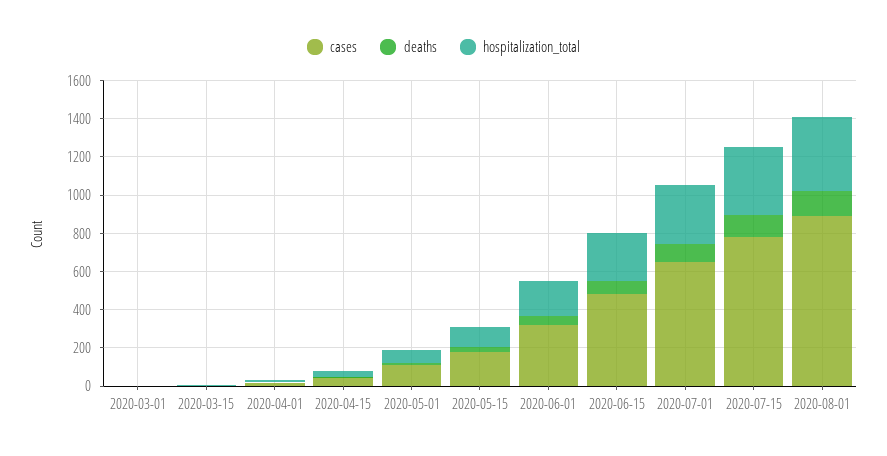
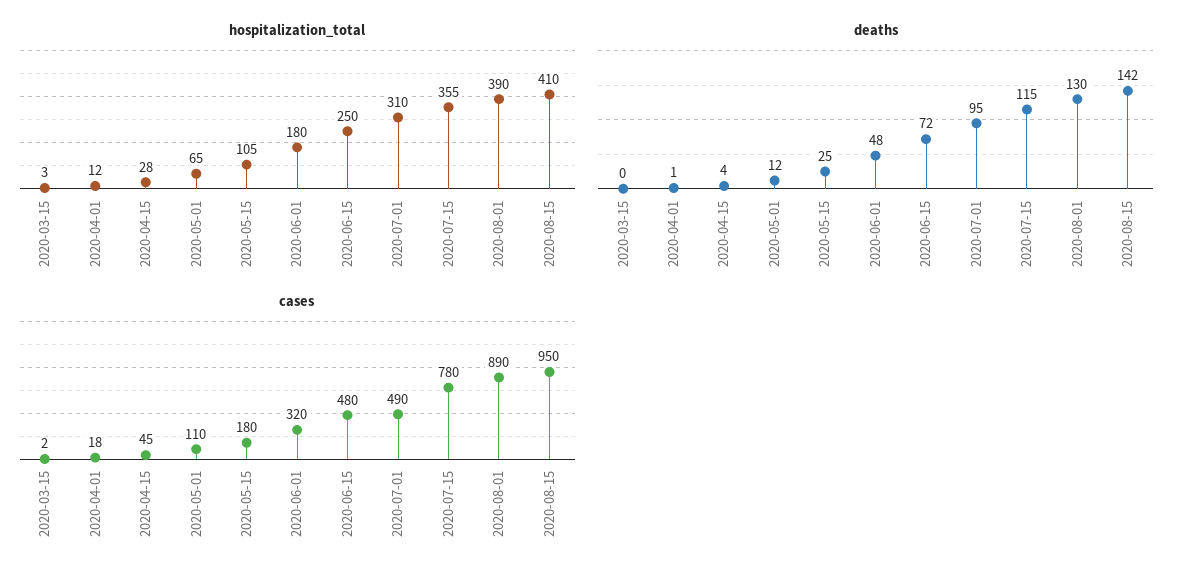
cases, 2020-03-01: 0 -> none
deaths, 2020-03-01: 0 -> none
hospitalization_total, 2020-03-01: 0 -> none
cases, 2020-07-01: 650 -> 490
hospitalization_total, 2020-08-15: none -> 410
deaths, 2020-08-15: none -> 142
cases, 2020-08-15: none -> 950

